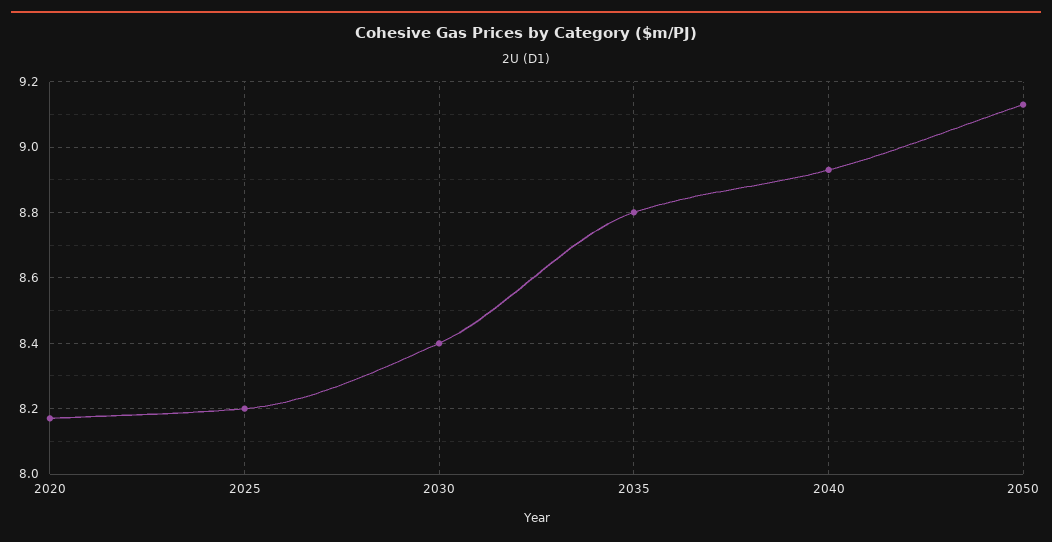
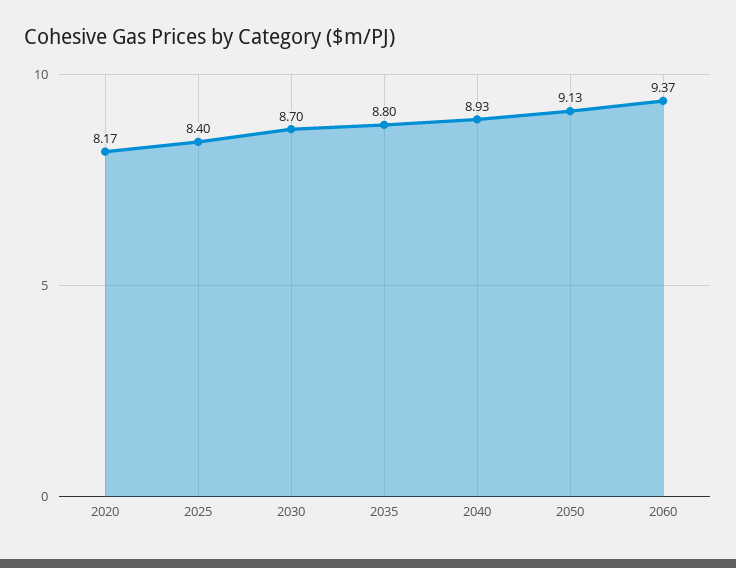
2025: 8.2 -> 8.4
2030: 8.4 -> 8.7
2060: none -> 9.37

